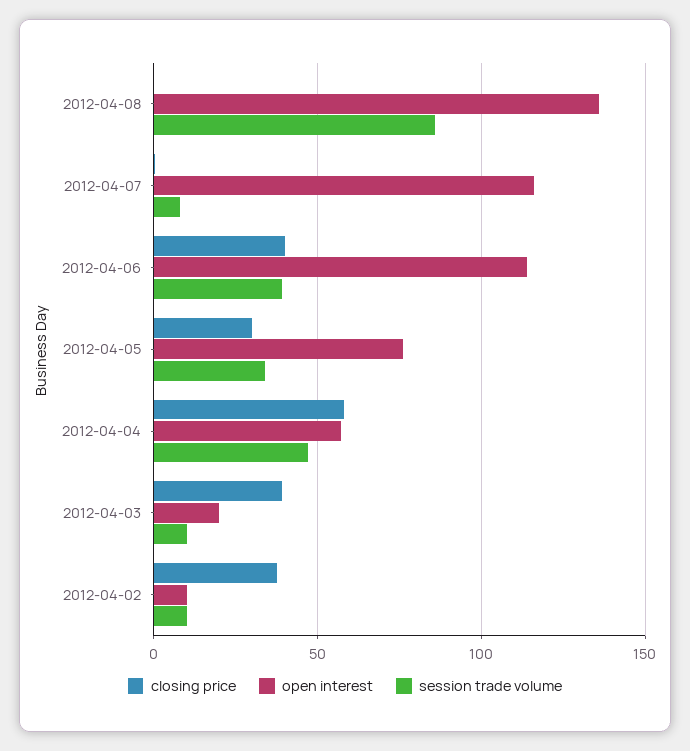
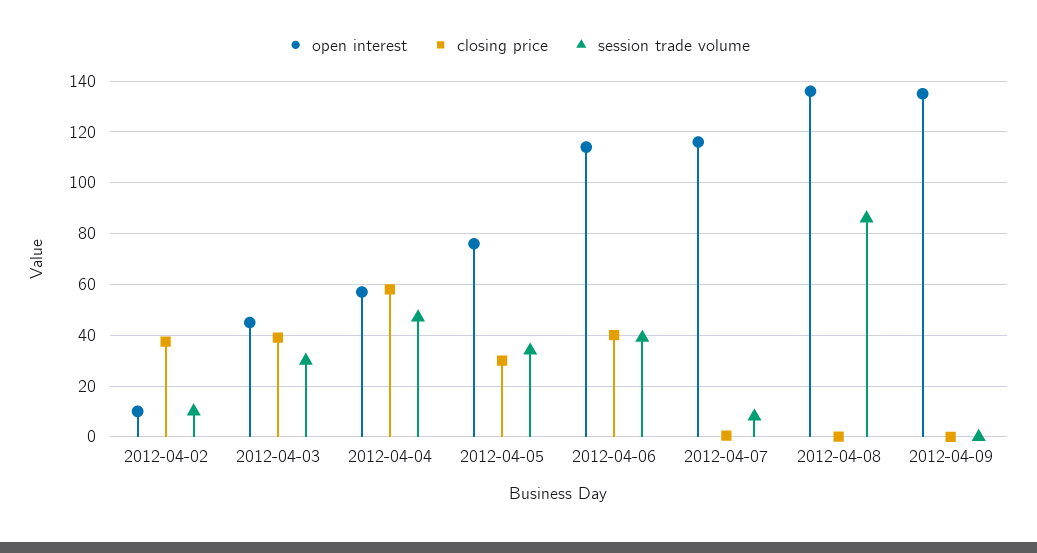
open interest, 2012-04-03: 20 -> 45
session trade volume, 2012-04-03: 10 -> 30
open interest, 2012-04-09: none -> 135
closing price, 2012-04-09: none -> 0
session trade volume, 2012-04-09: none -> 0

